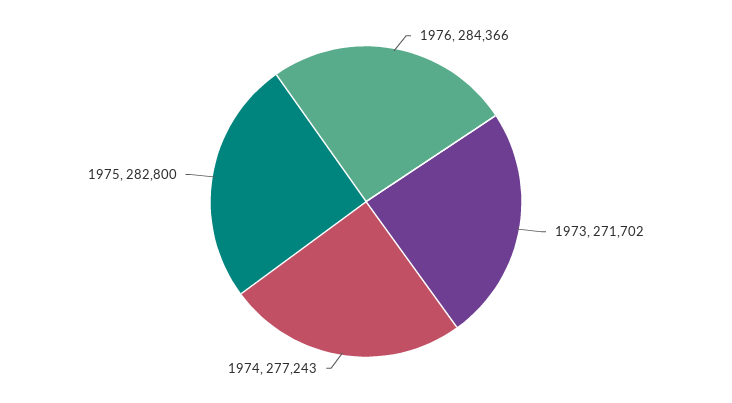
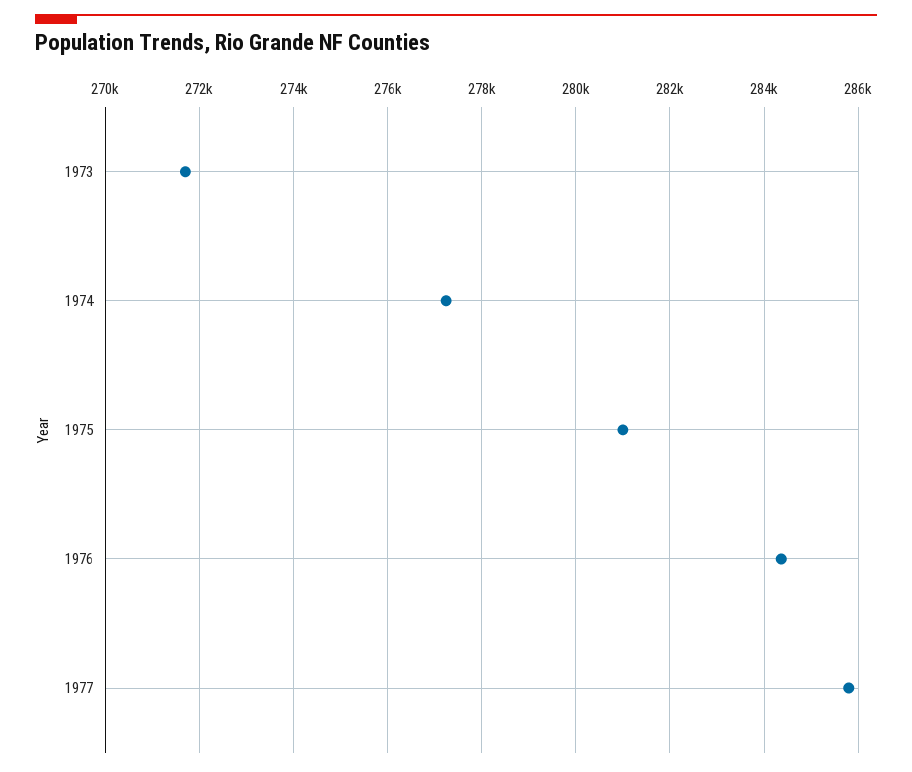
1975: 282800 -> 281000
1977: none -> 285800

